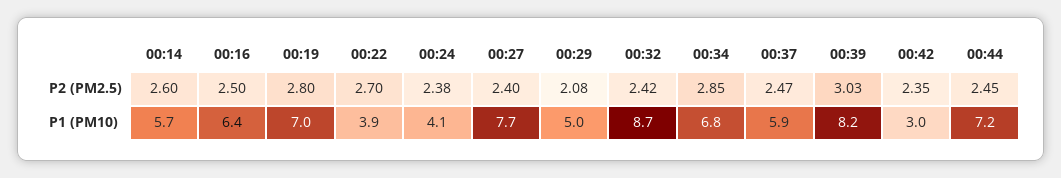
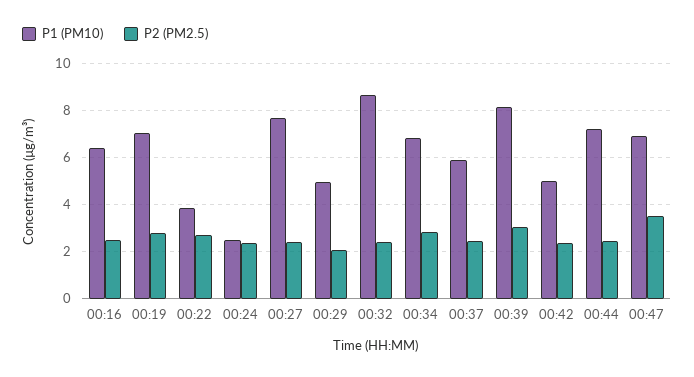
P2 (PM2.5), 00:14: 2.6 -> none
P1 (PM10), 00:14: 5.7 -> none
P1 (PM10), 00:24: 4.1 -> 2.5
P1 (PM10), 00:42: 3 -> 5
P1 (PM10), 00:47: none -> 7
P2 (PM2.5), 00:47: none -> 3.5

